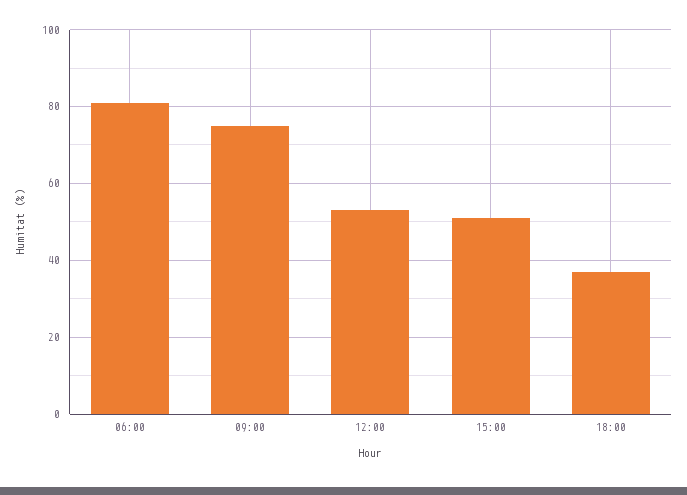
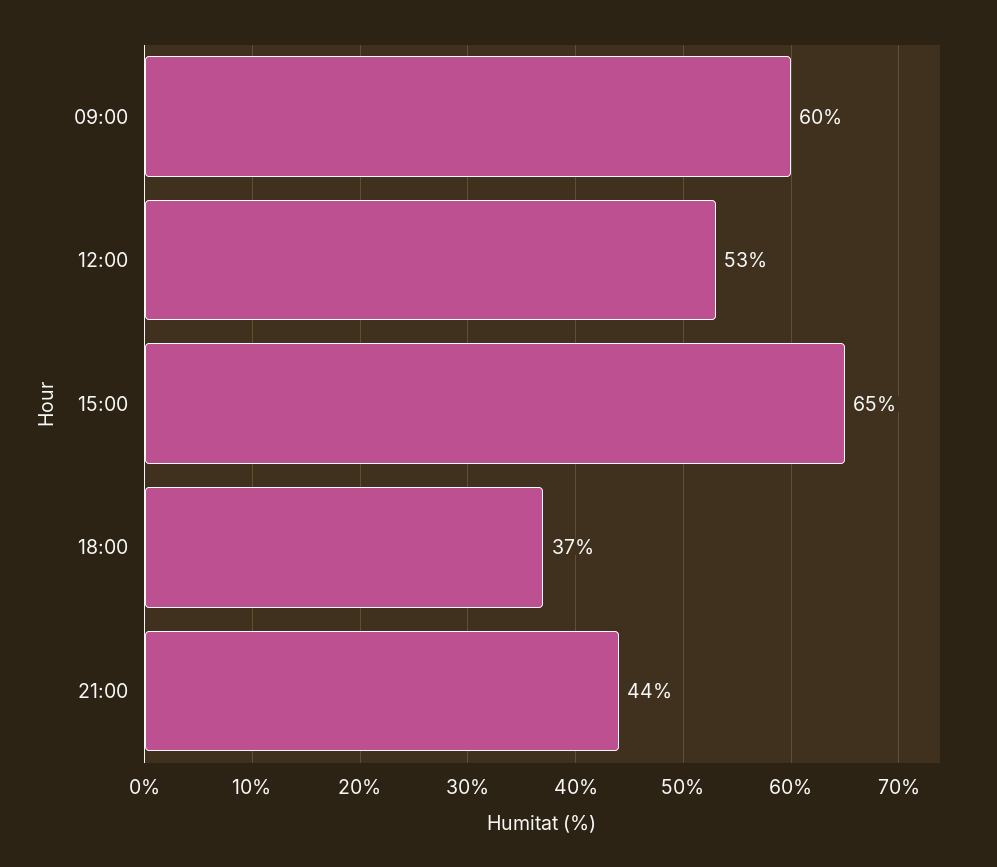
06:00: 80 -> none
09:00: 75 -> 60
15:00: 50 -> 65
21:00: none -> 44

